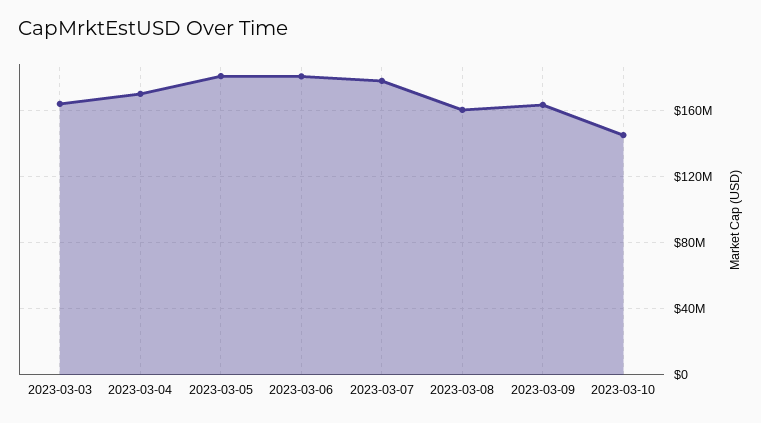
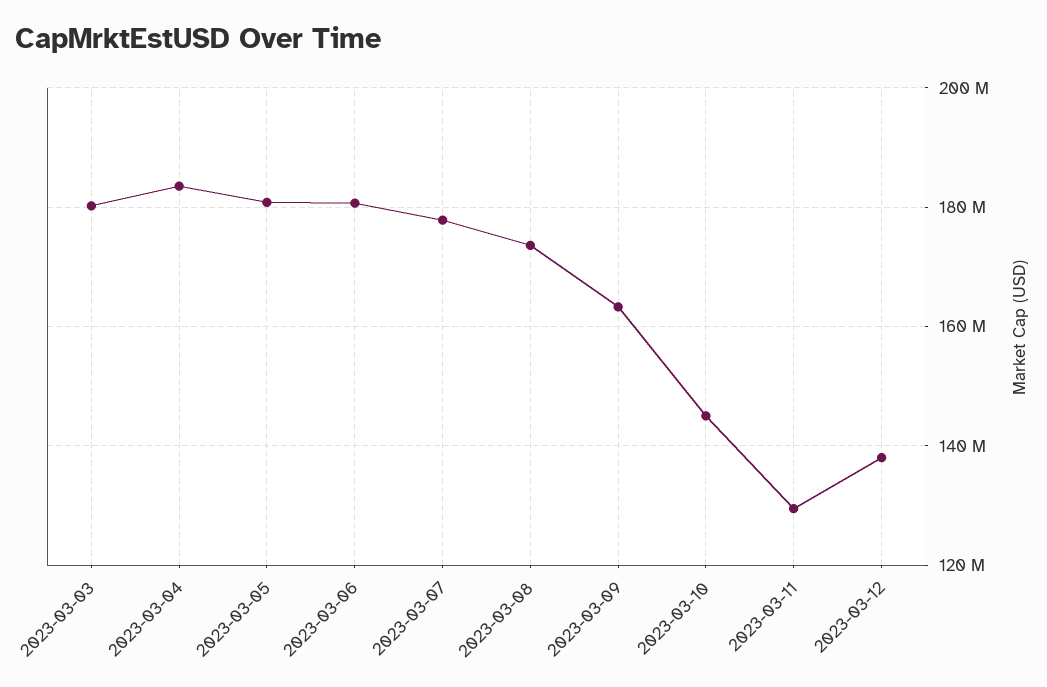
2023-03-03: 165000000 -> 180000000
2023-03-04: 170000000 -> 184000000
2023-03-08: 160000000 -> 174000000
2023-03-11: none -> 130000000
2023-03-12: none -> 138000000

